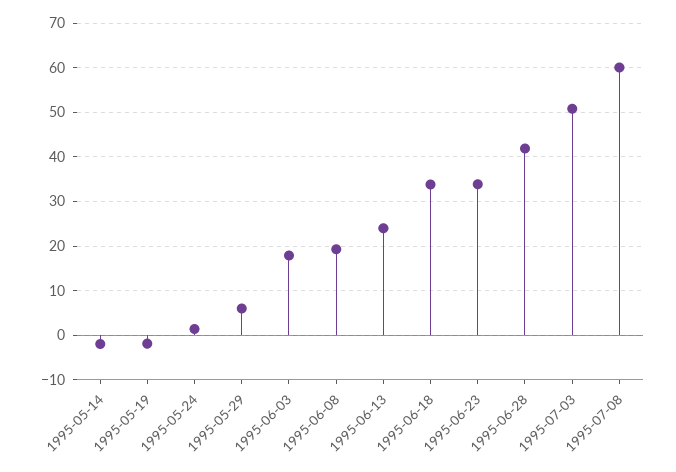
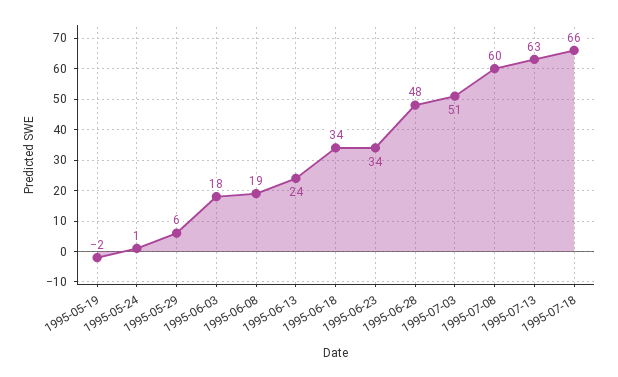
1995-05-14: -2 -> none
1995-06-28: 42 -> 48
1995-07-13: none -> 63
1995-07-18: none -> 66

